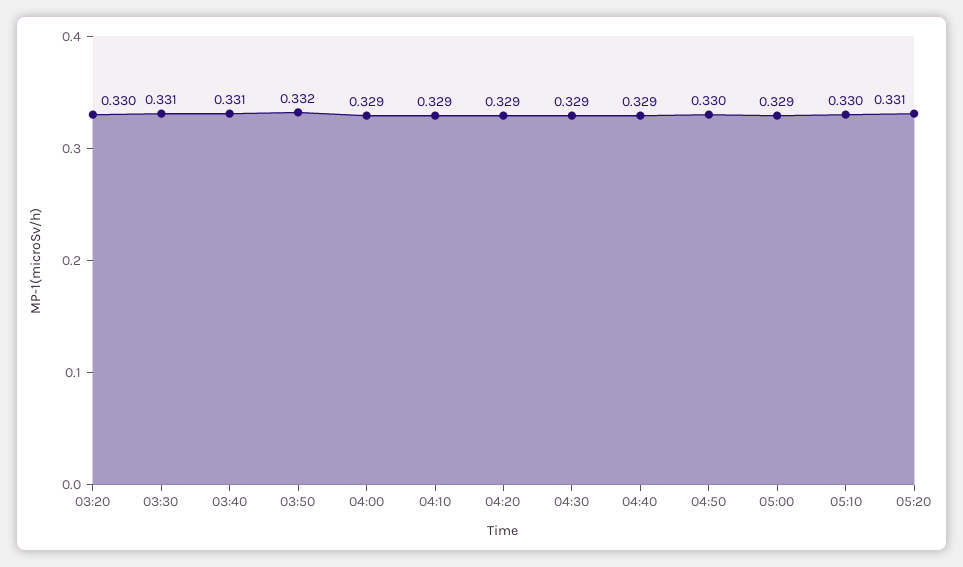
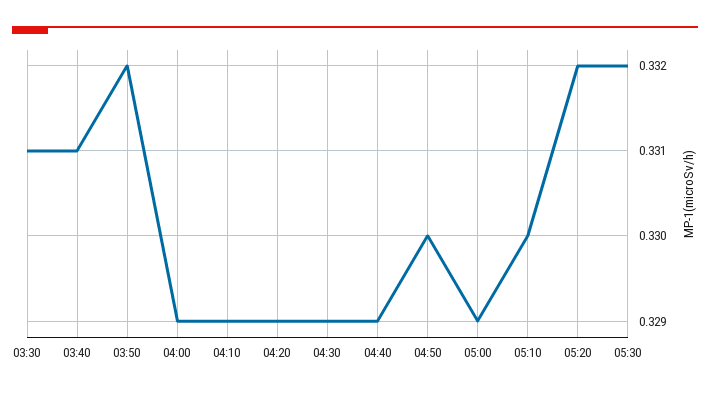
03:20: 0.33 -> none
05:20: 0.331 -> 0.332
05:30: none -> 0.332

